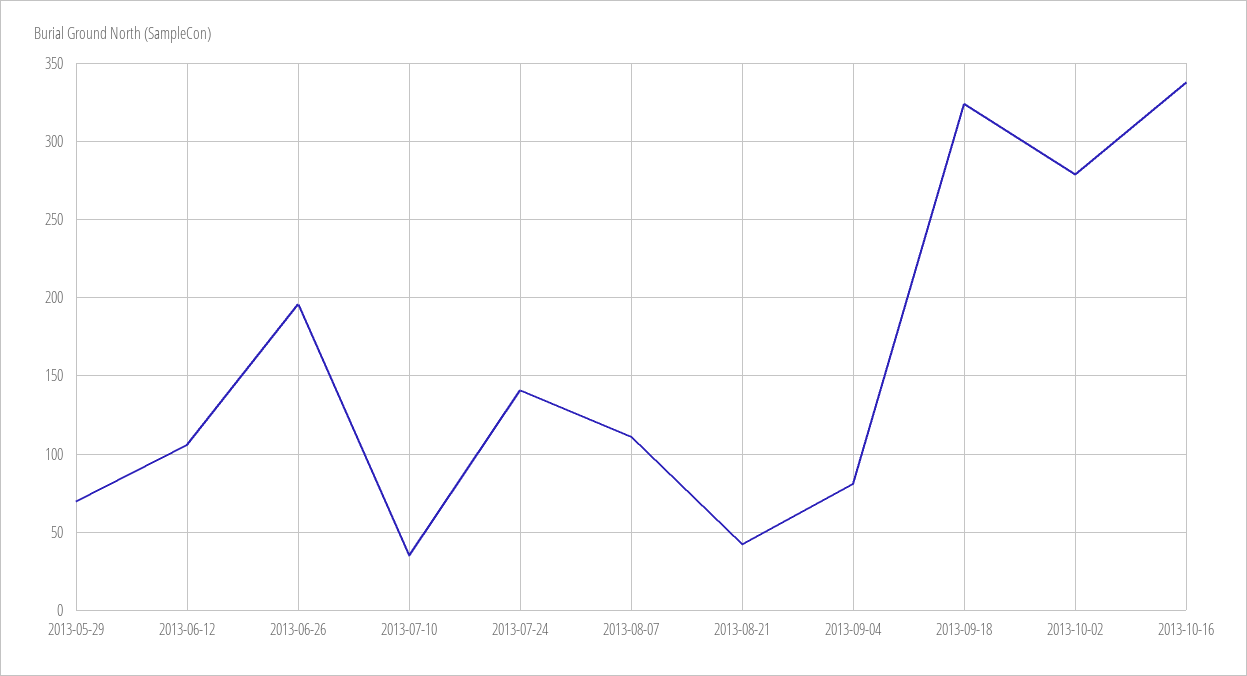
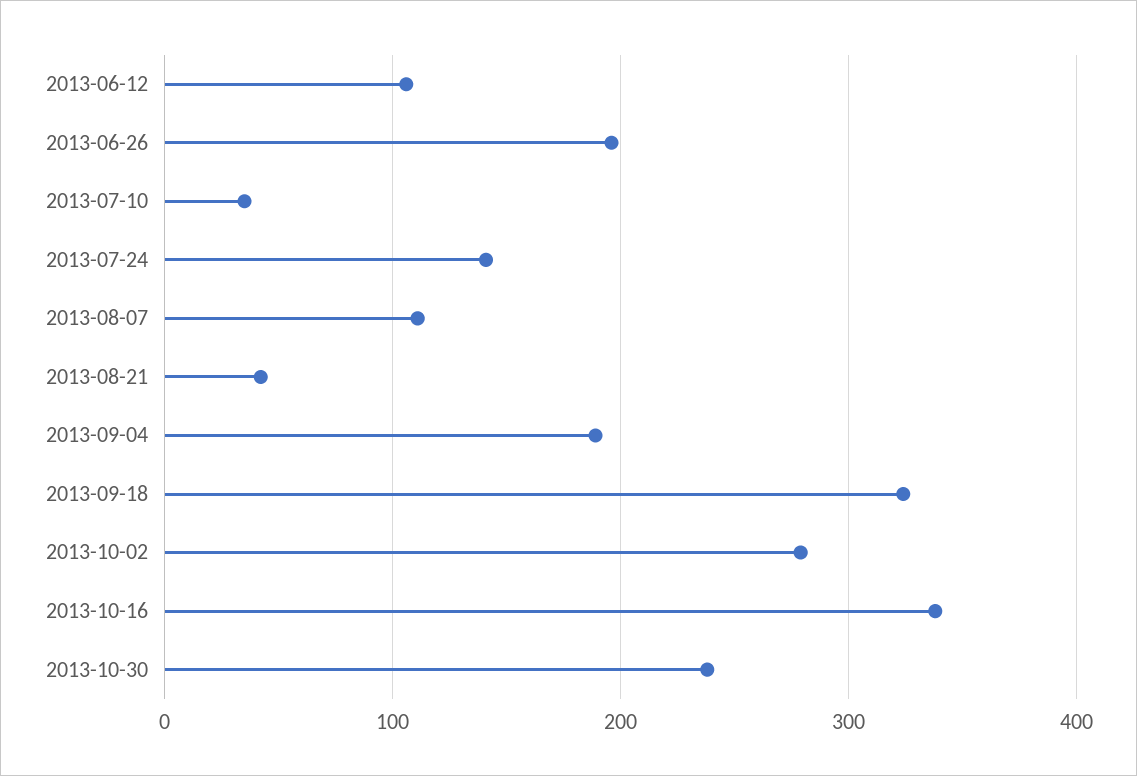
2013-05-29: 70 -> none
2013-09-04: 80 -> 190
2013-10-30: none -> 240

